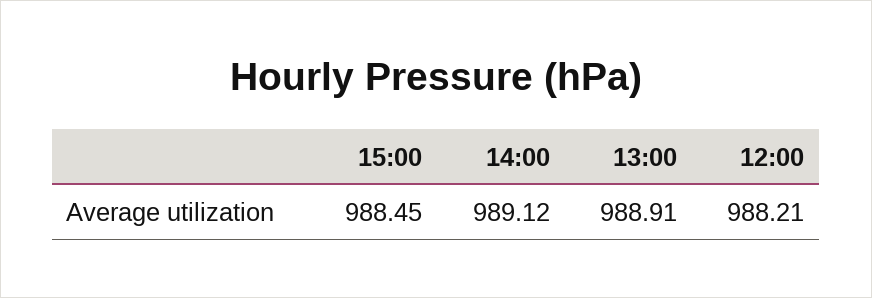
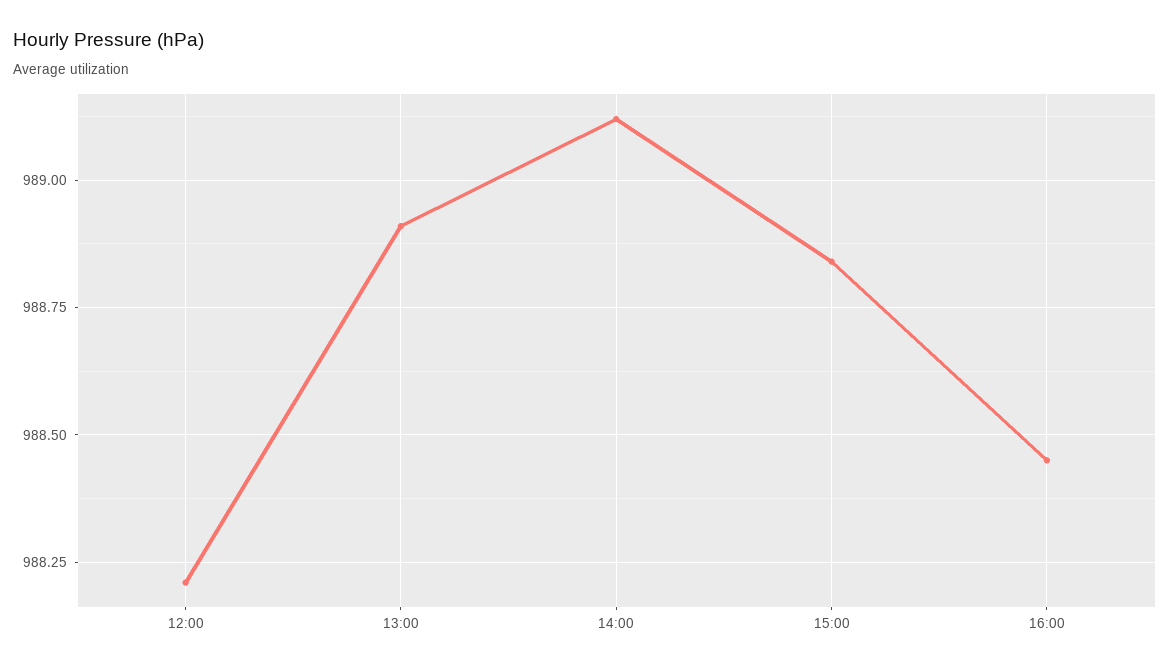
15:00: 988.45 -> 988.85
16:00: none -> 988.45

